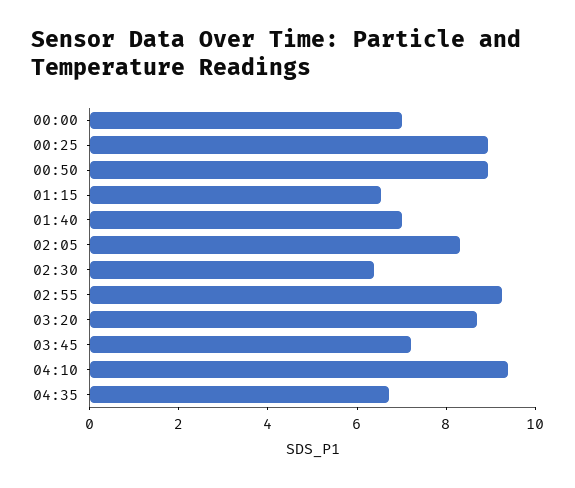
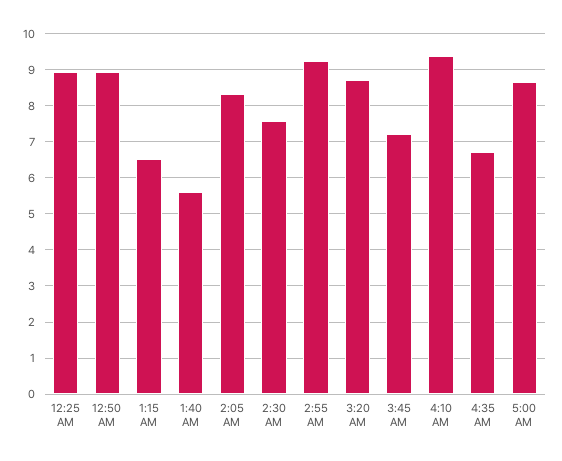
00:00: 7 -> none
01:40: 7 -> 5.6
02:30: 6.5 -> 7.6
5:00 AM: none -> 8.6

